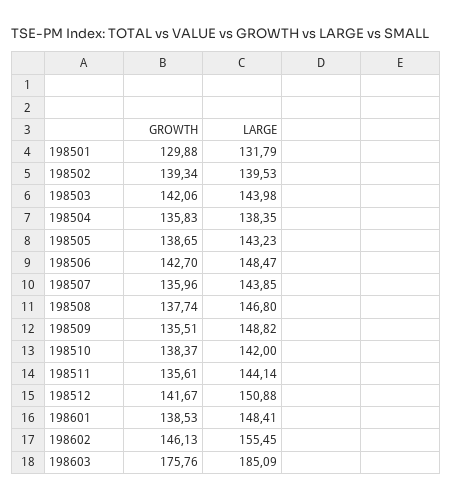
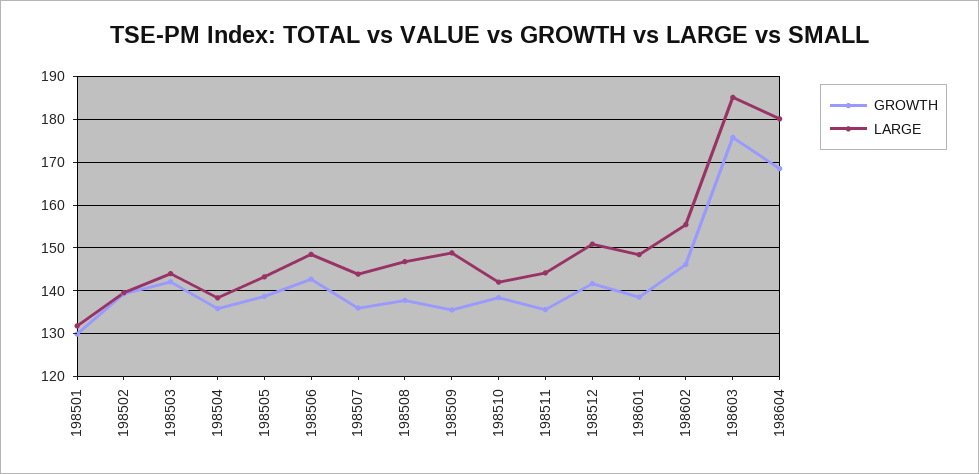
GROWTH, 198604: none -> 168
LARGE, 198604: none -> 180

